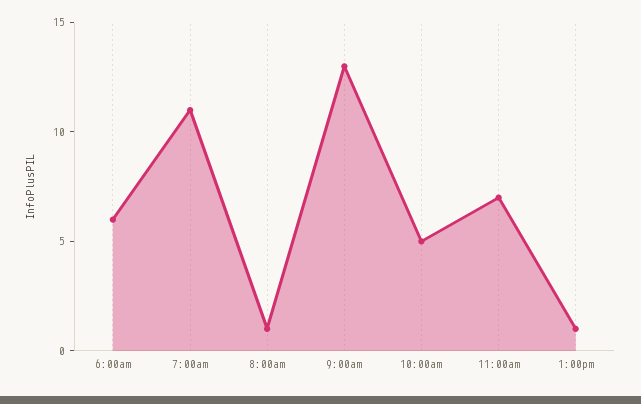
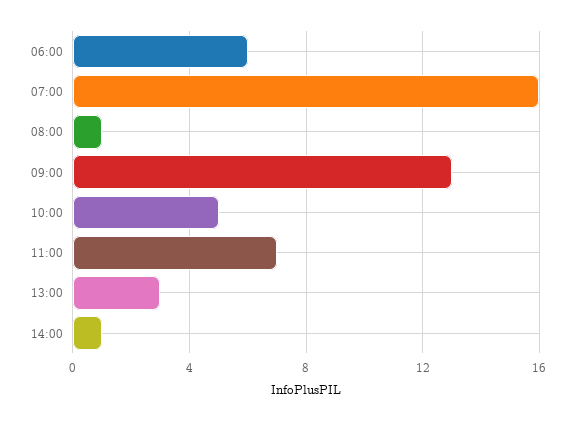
7:00am: 11 -> 16
1:00pm: 1 -> 3
14:00: none -> 1

